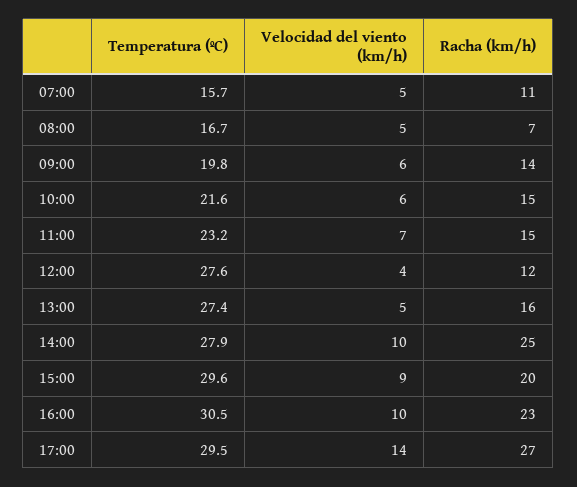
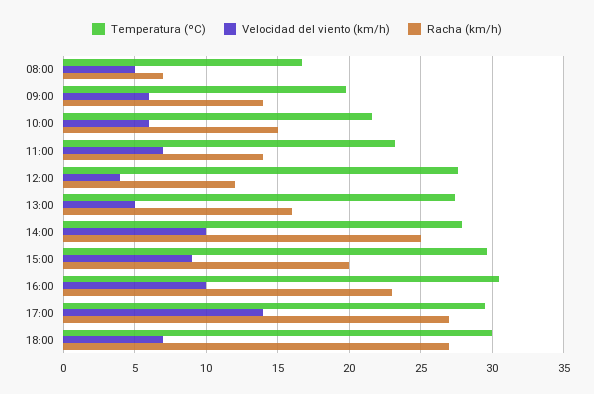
Temperatura (ºC), 07:00: 15.7 -> none
Velocidad del viento (km/h), 07:00: 5 -> none
Racha (km/h), 07:00: 11 -> none
Racha (km/h), 11:00: 15 -> 14
Temperatura (ºC), 18:00: none -> 30
Velocidad del viento (km/h), 18:00: none -> 7
Racha (km/h), 18:00: none -> 27

